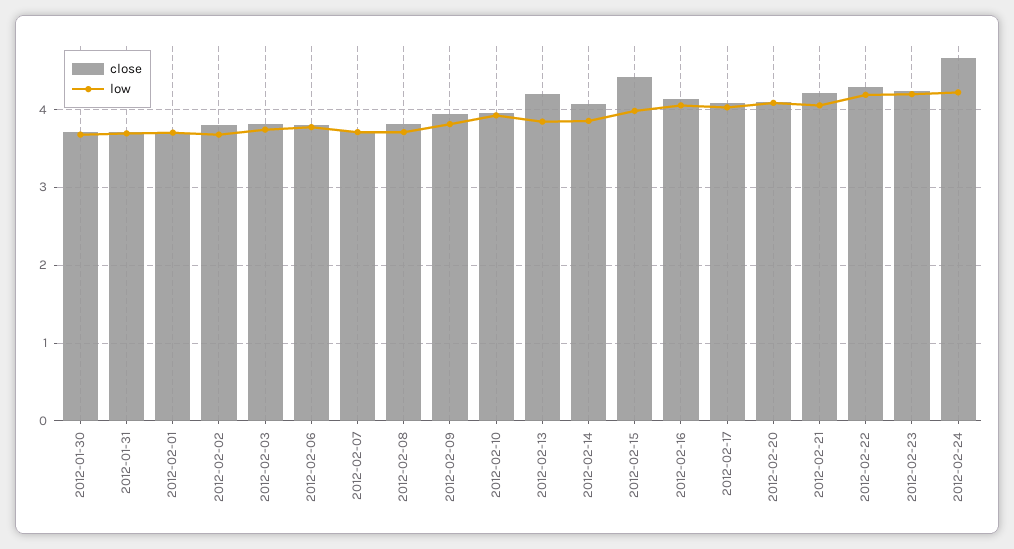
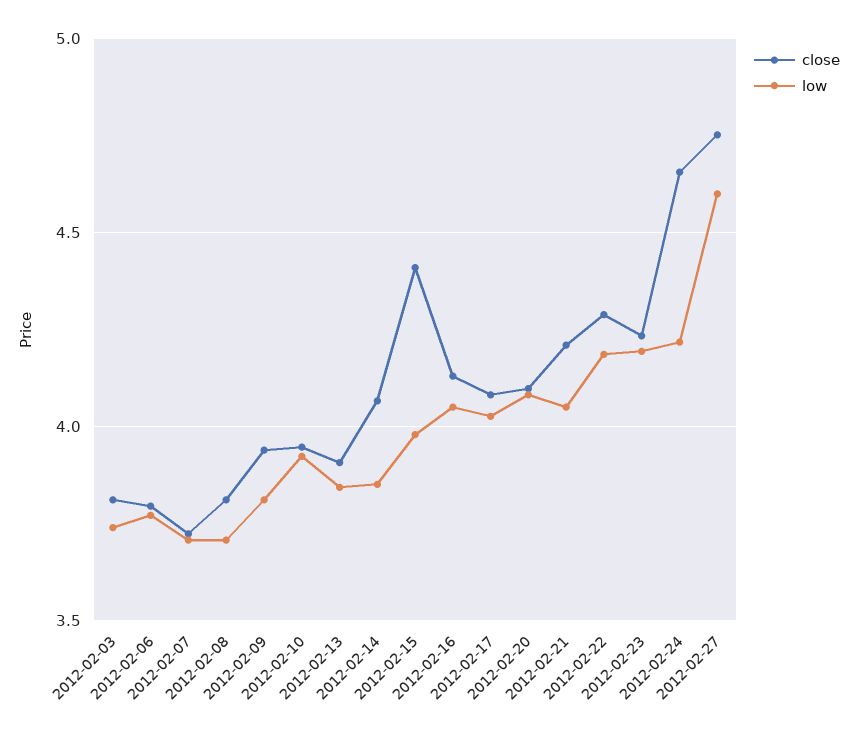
close, 2012-01-30: 3.7 -> none
low, 2012-01-30: 3.7 -> none
close, 2012-01-31: 3.7 -> none
low, 2012-01-31: 3.7 -> none
close, 2012-02-01: 3.7 -> none
low, 2012-02-01: 3.7 -> none
close, 2012-02-02: 3.8 -> none
low, 2012-02-02: 3.7 -> none
close, 2012-02-13: 4.2 -> 3.9
close, 2012-02-27: none -> 4.75
low, 2012-02-27: none -> 4.6

